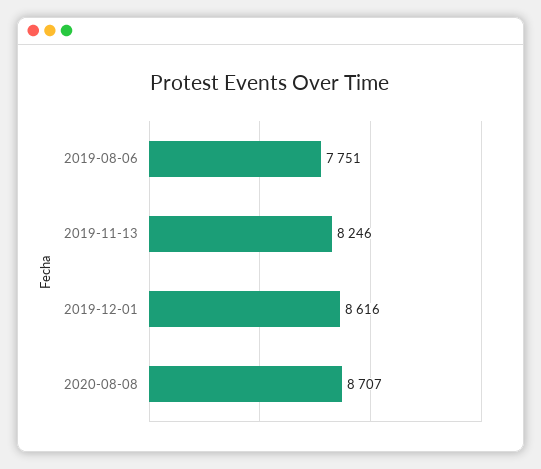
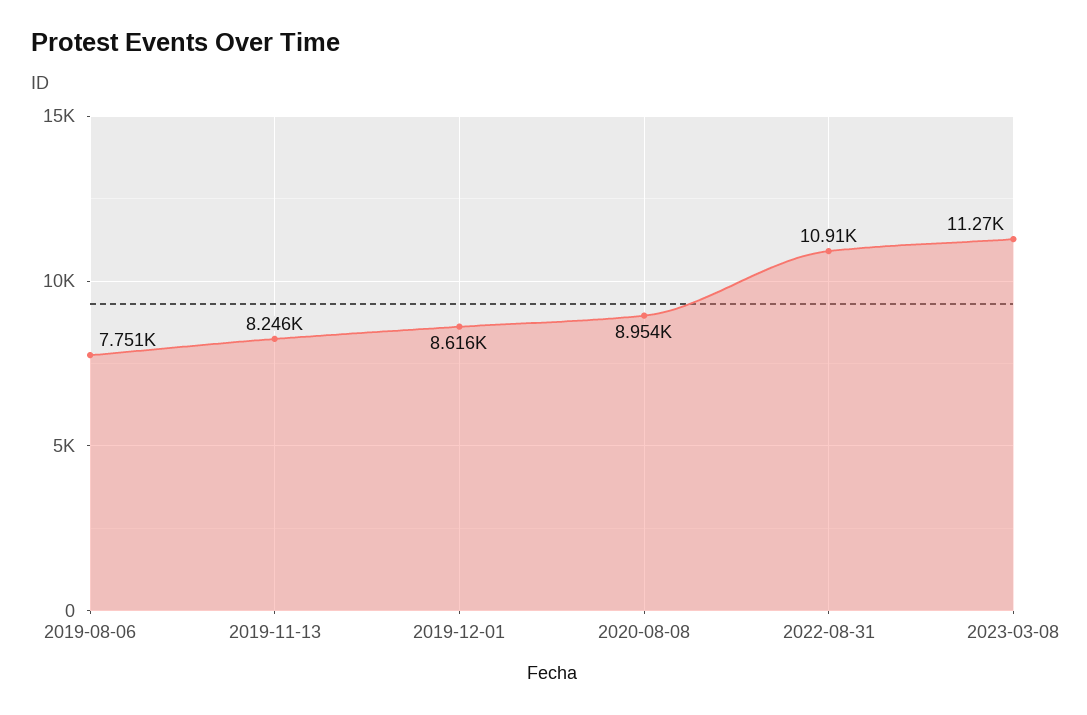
2020-08-08: 8707 -> 8954
2022-08-31: none -> 10910
2023-03-08: none -> 11270

